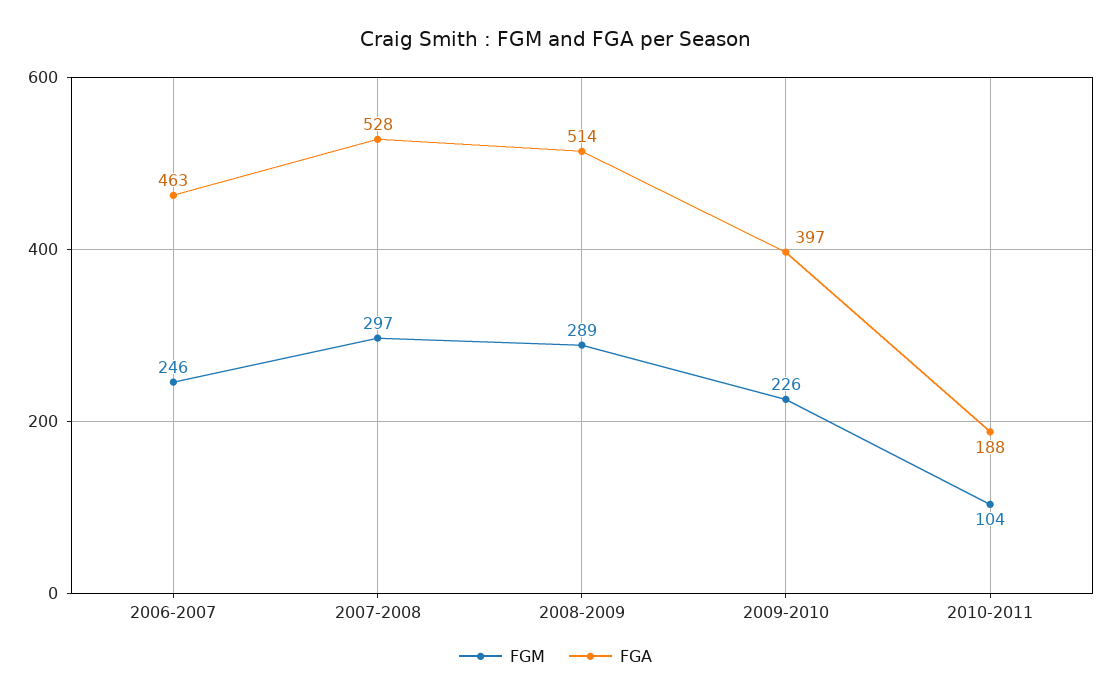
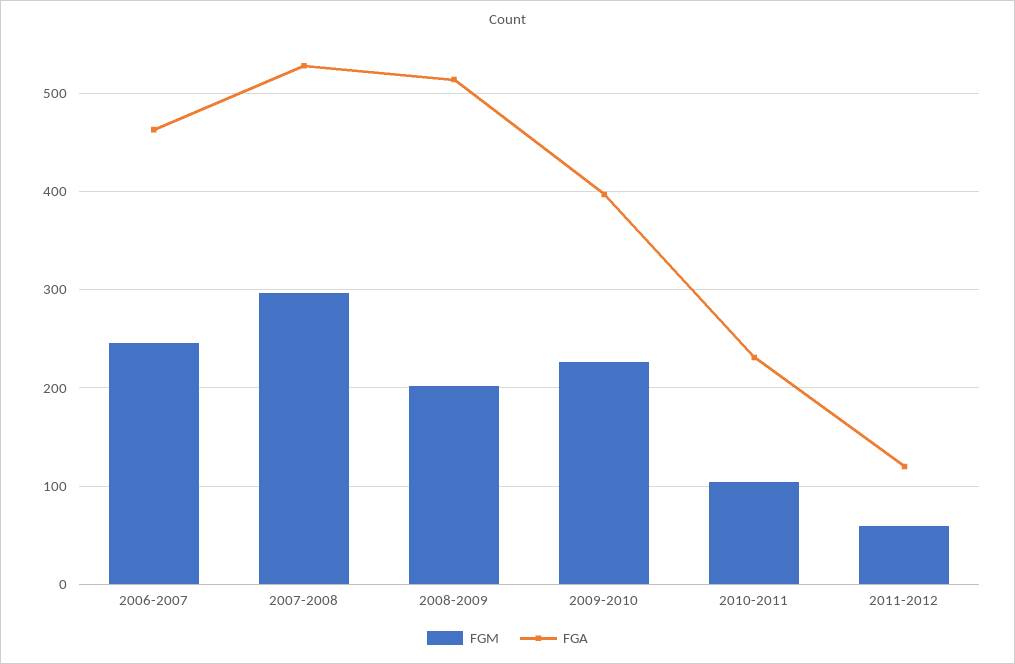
FGM, 2008-2009: 289 -> 200
FGA, 2010-2011: 188 -> 230
FGM, 2011-2012: none -> 60
FGA, 2011-2012: none -> 120

